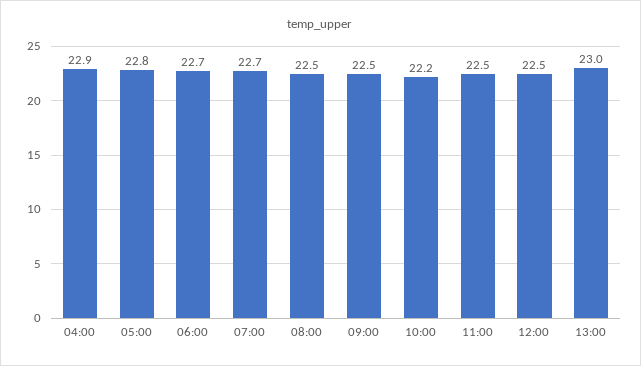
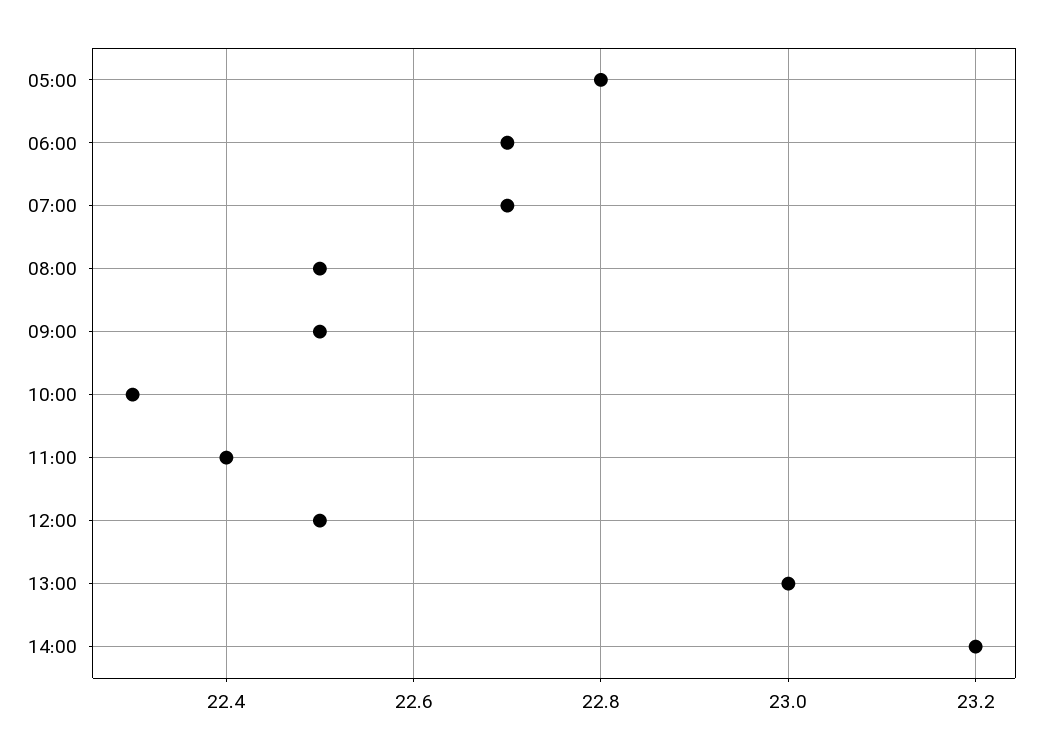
04:00: 22.9 -> none
10:00: 22.2 -> 22.3
11:00: 22.5 -> 22.4
14:00: none -> 23.2

